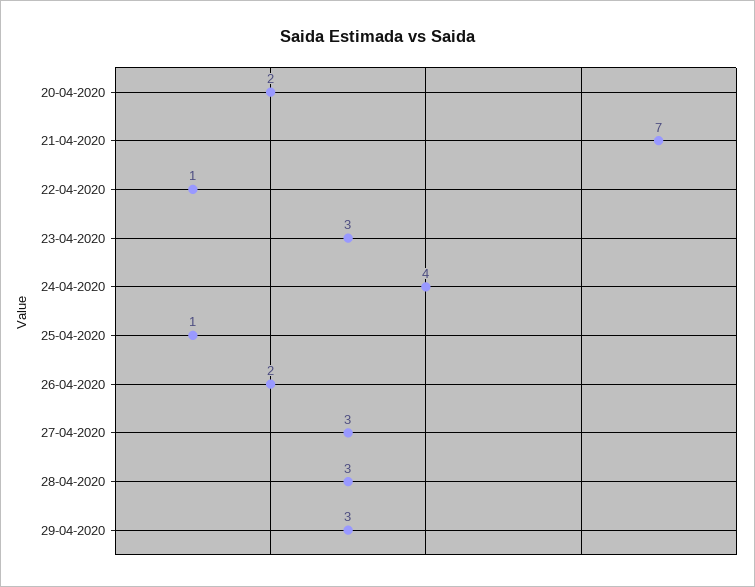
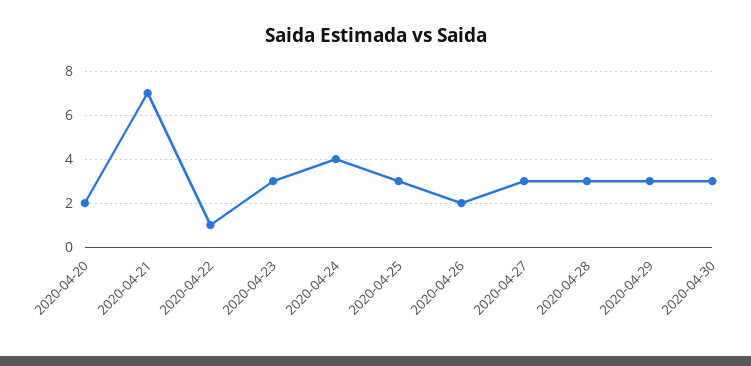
25-04-2020: 1 -> 3
2020-04-30: none -> 3

